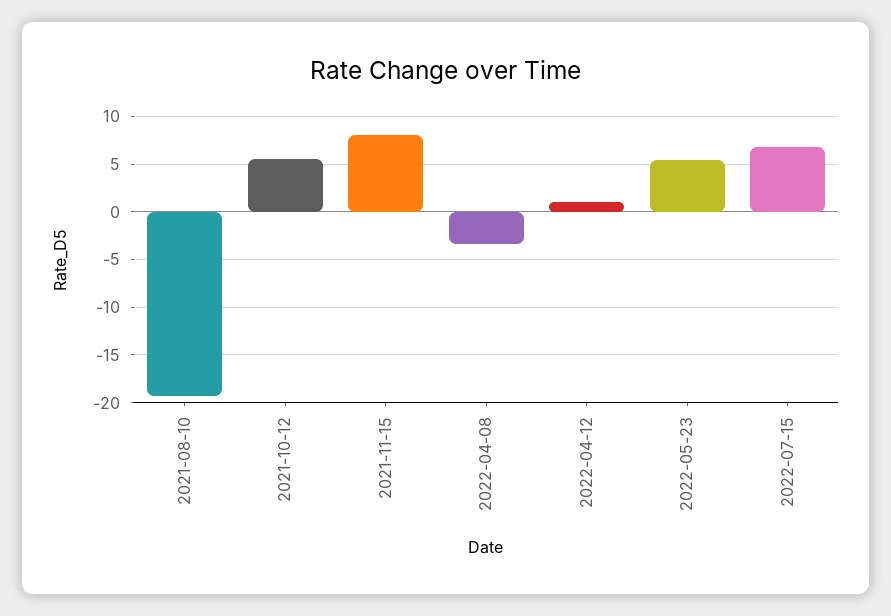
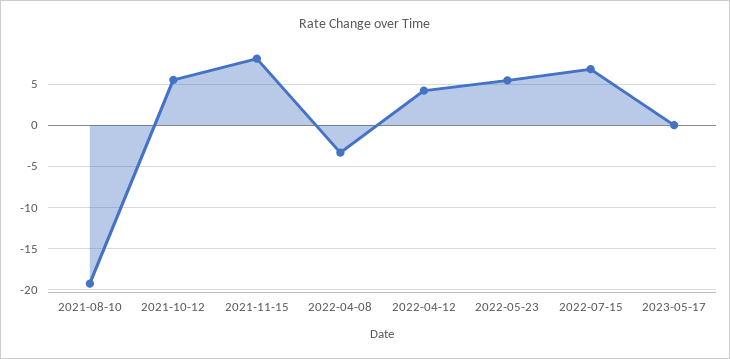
2022-04-12: 1 -> 4
2023-05-17: none -> 0

